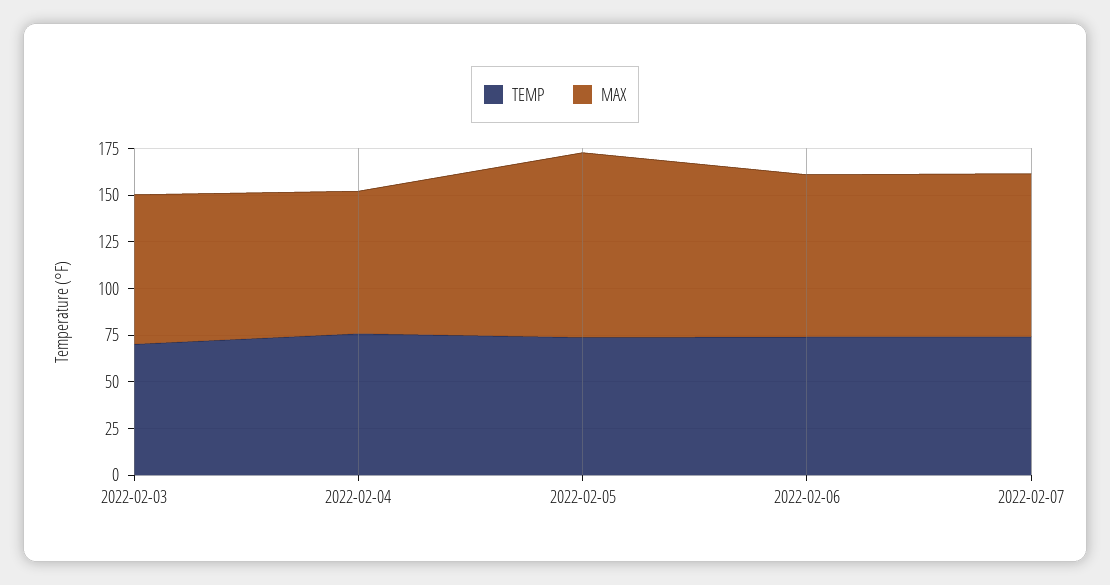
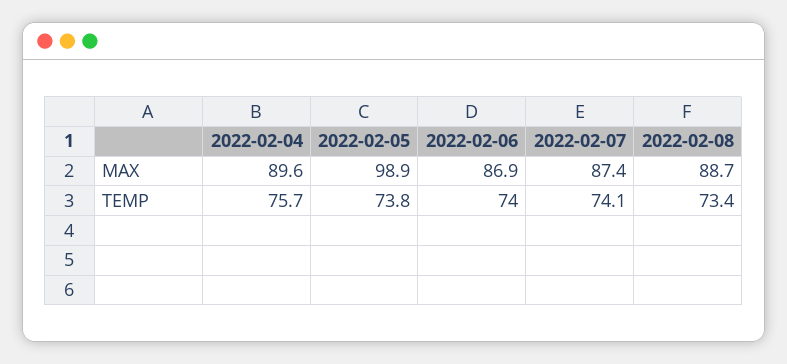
TEMP, 2022-02-03: 70 -> none
MAX, 2022-02-03: 80 -> none
MAX, 2022-02-04: 75 -> 89.6
MAX, 2022-02-08: none -> 88.7
TEMP, 2022-02-08: none -> 73.4

